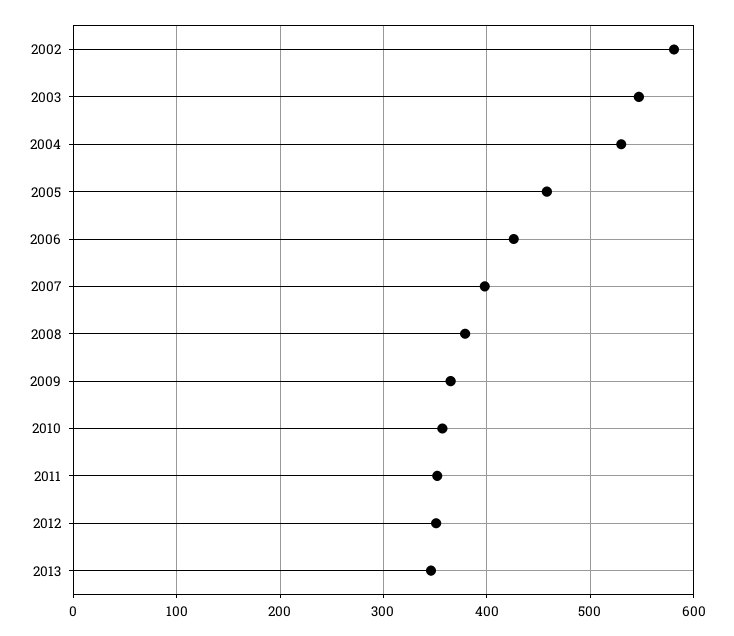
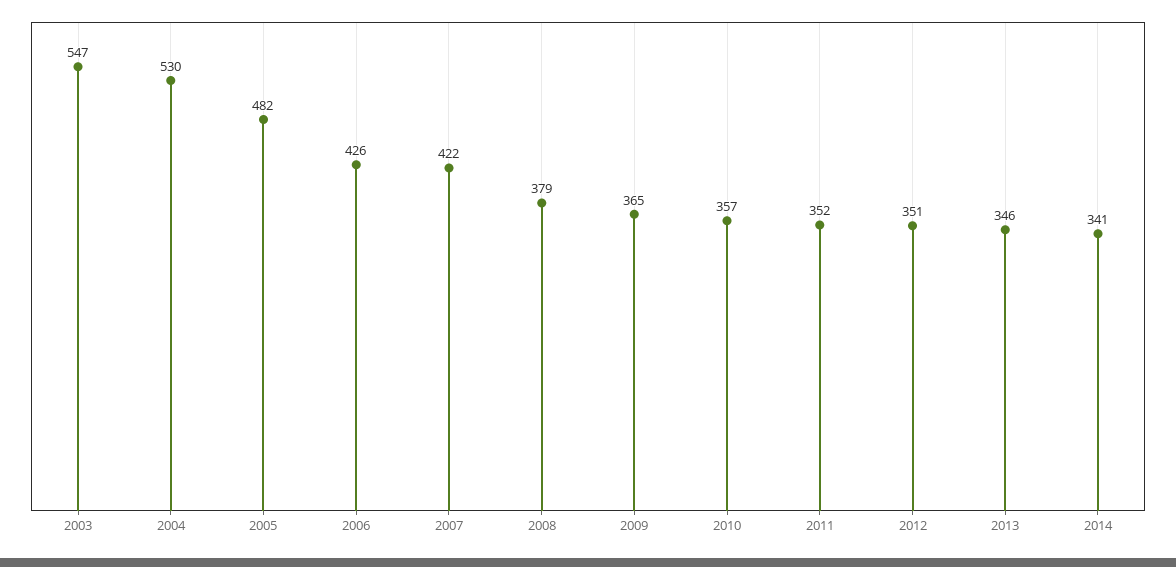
2002: 580 -> none
2005: 460 -> 482
2007: 400 -> 422
2014: none -> 341

